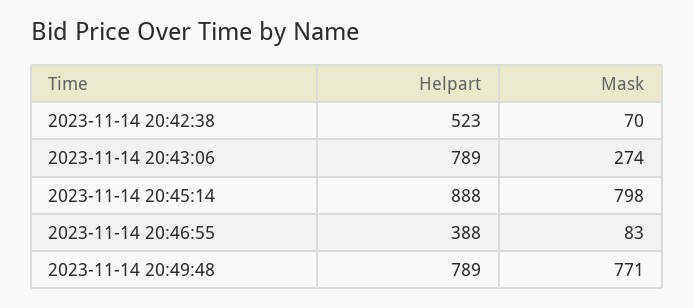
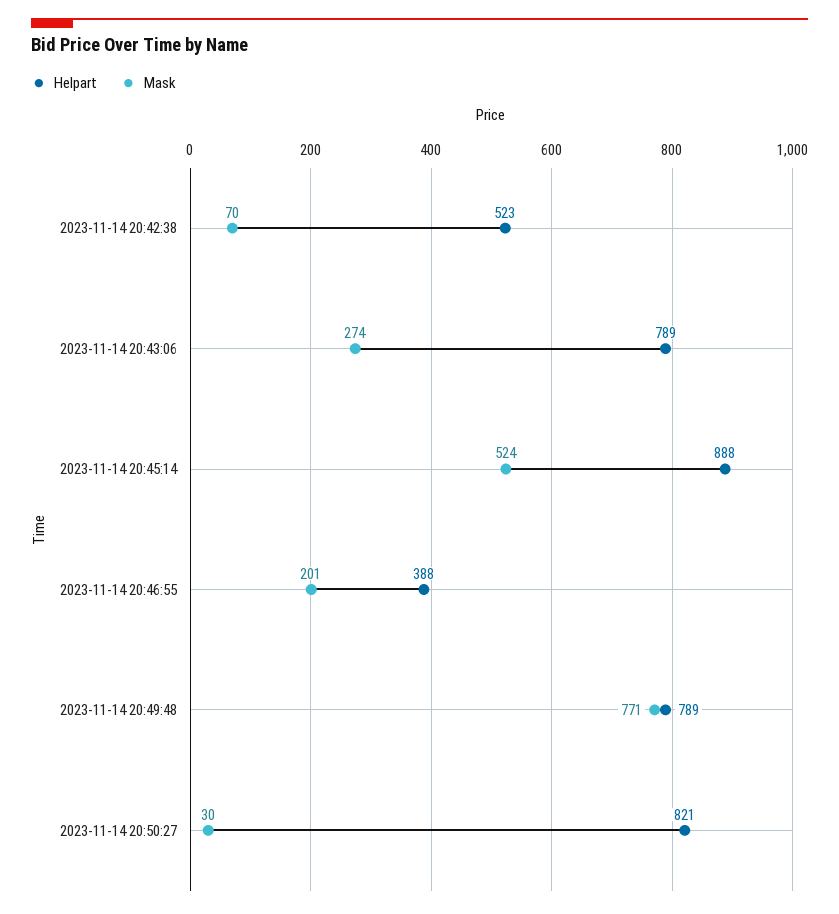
Mask, 2023-11-14 20:45:14: 798 -> 524
Mask, 2023-11-14 20:46:55: 83 -> 201
Helpart, 2023-11-14 20:50:27: none -> 821
Mask, 2023-11-14 20:50:27: none -> 30

